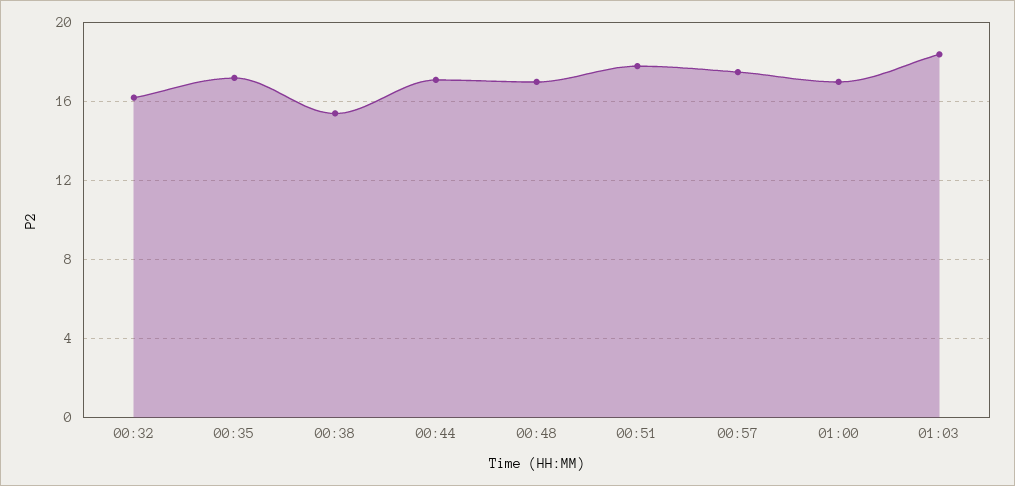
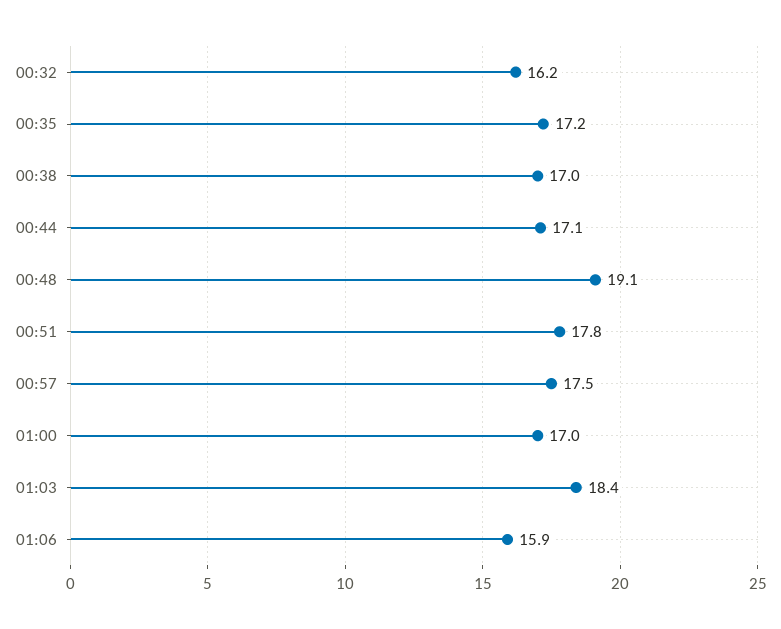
00:38: 15.5 -> 17
00:48: 17 -> 19.1
01:06: none -> 15.9

